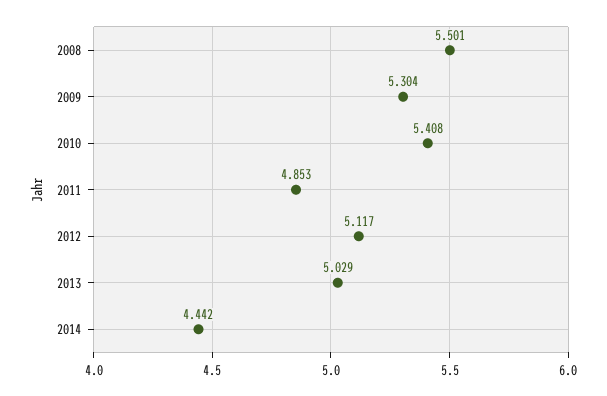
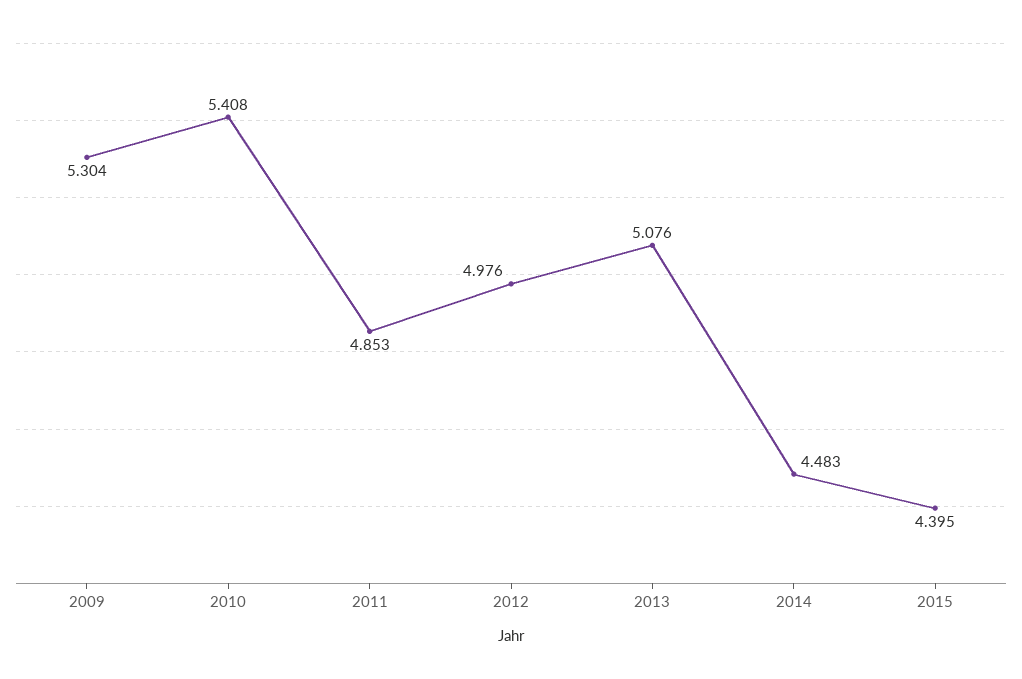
2008: 5.501 -> none
2012: 5.117 -> 4.976
2013: 5.029 -> 5.076
2014: 4.442 -> 4.483
2015: none -> 4.395

